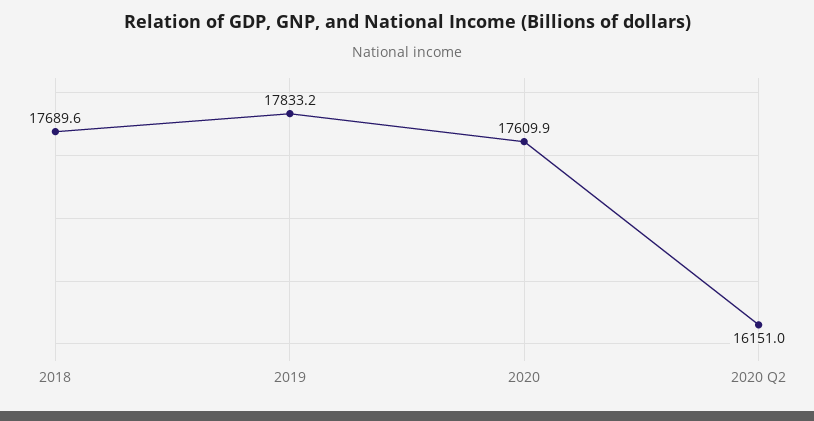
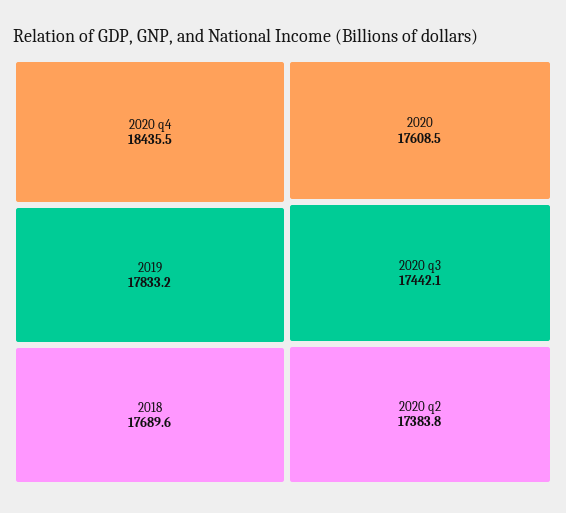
2020: 17609.9 -> 17608.5
2020 Q2: 16151 -> 17383.8
2020 q4: none -> 18435.5
2020 q3: none -> 17442.1

